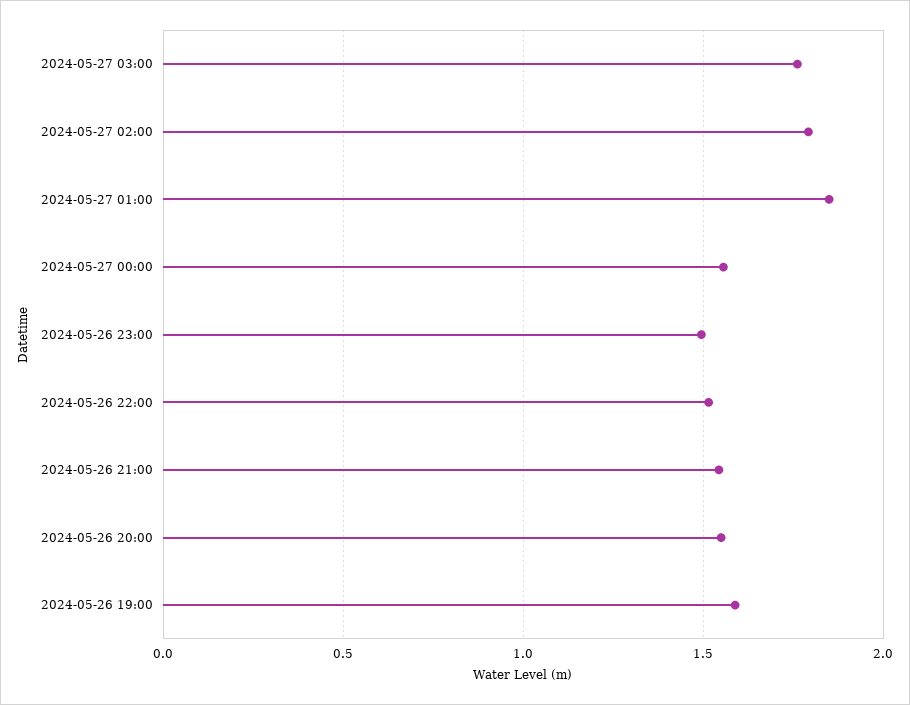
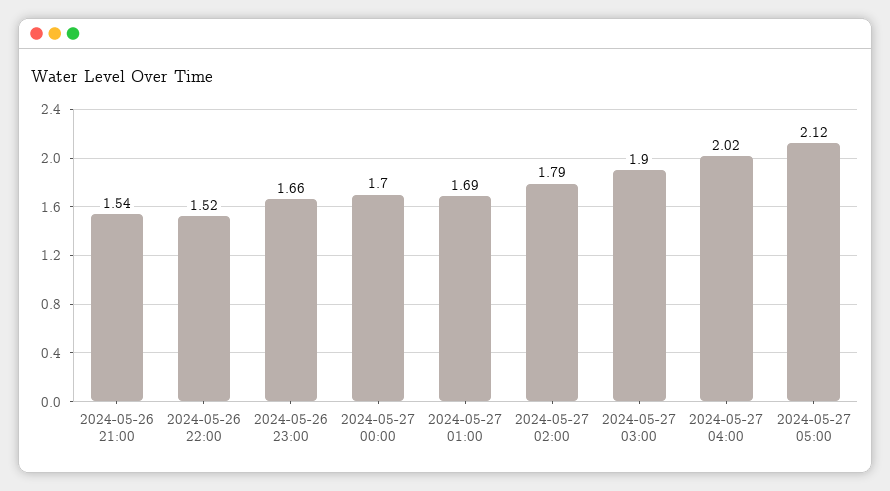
2024-05-27 03:00: 1.75 -> 1.9
2024-05-27 01:00: 1.85 -> 1.69
2024-05-27 00:00: 1.55 -> 1.7
2024-05-26 23:00: 1.5 -> 1.66
2024-05-26 20:00: 1.55 -> none
2024-05-26 19:00: 1.6 -> none
2024-05-27 04:00: none -> 2.02
2024-05-27 05:00: none -> 2.12

